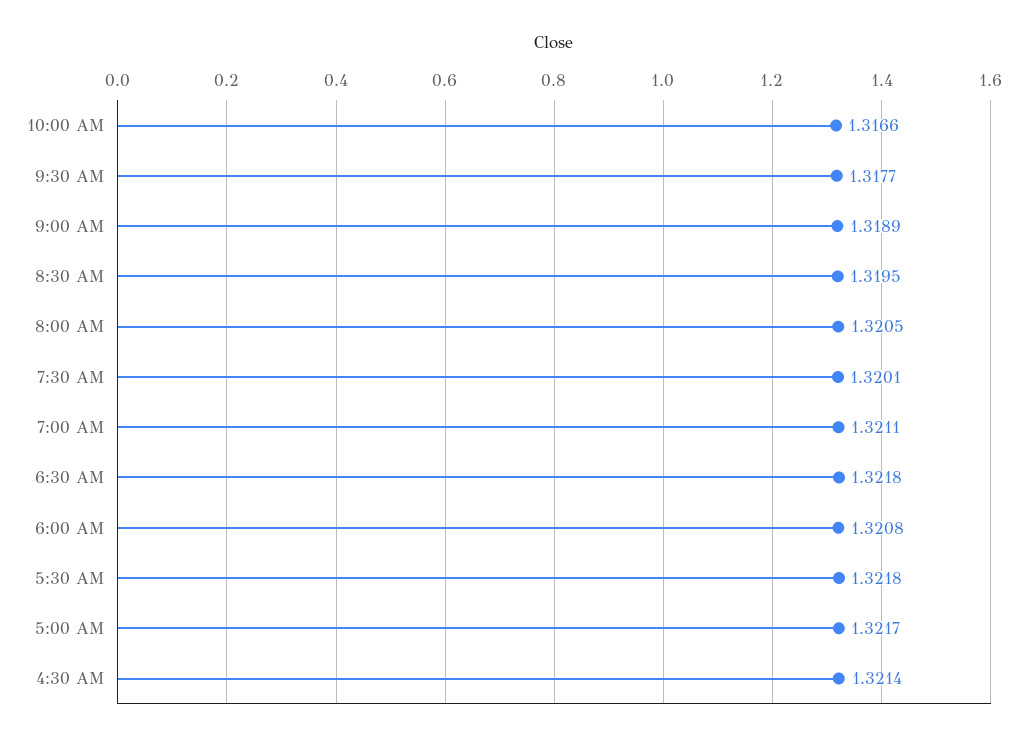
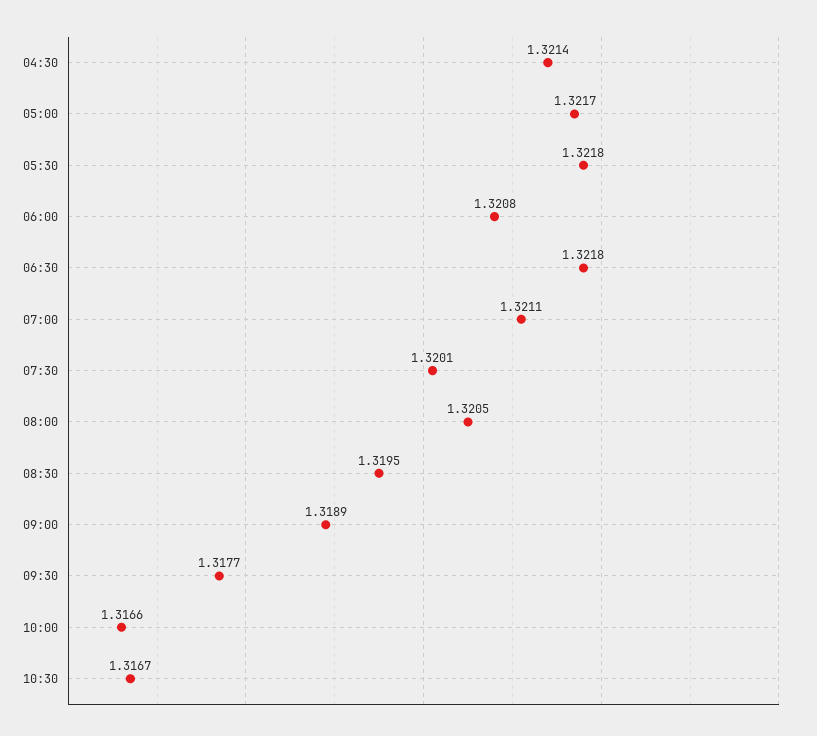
10:30: none -> 1.3167

